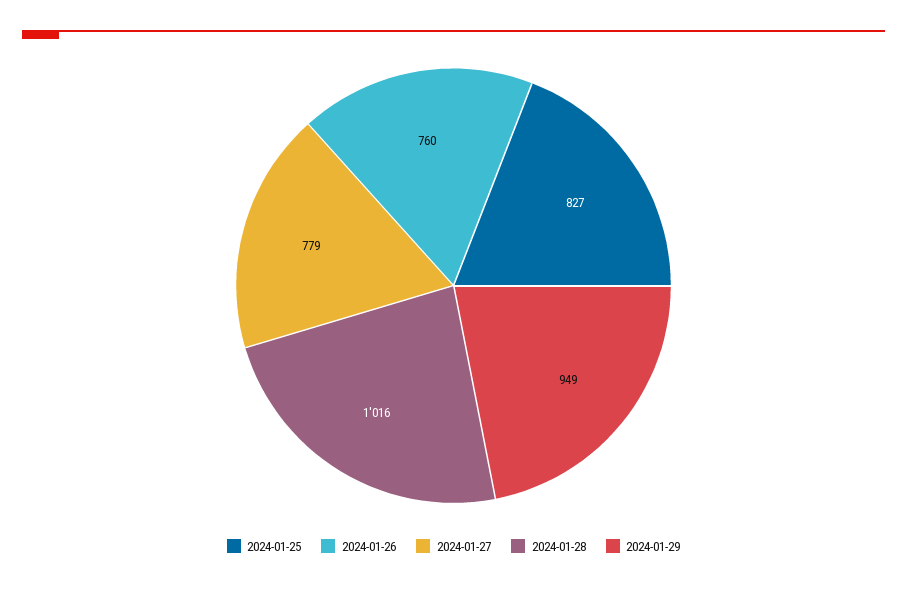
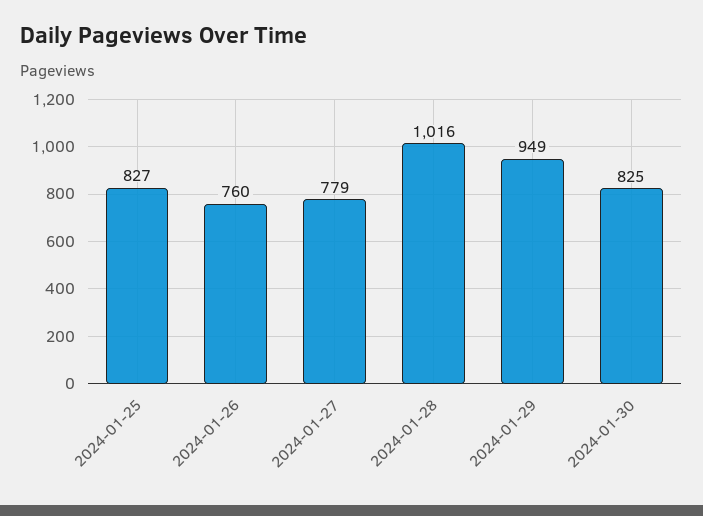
2024-01-30: none -> 825

